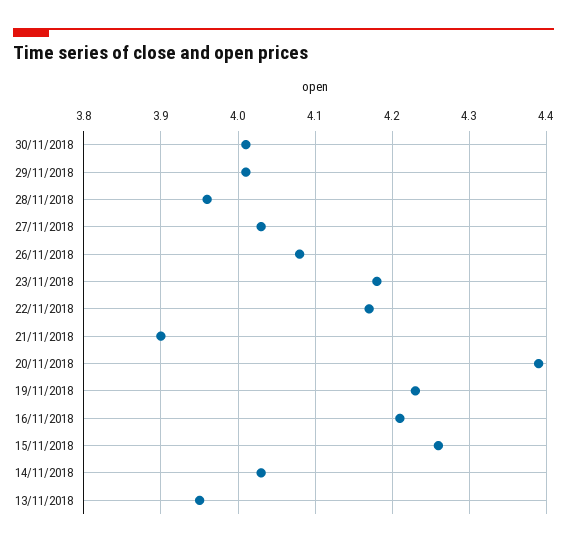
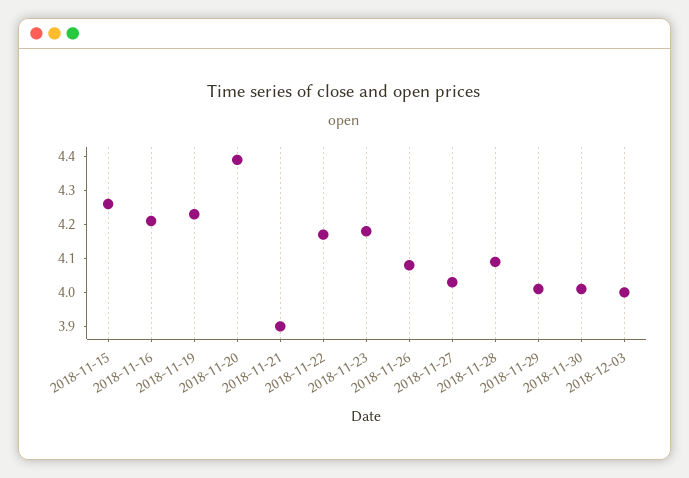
28/11/2018: 3.96 -> 4.1
14/11/2018: 4.03 -> none
13/11/2018: 3.95 -> none
2018-12-03: none -> 4

